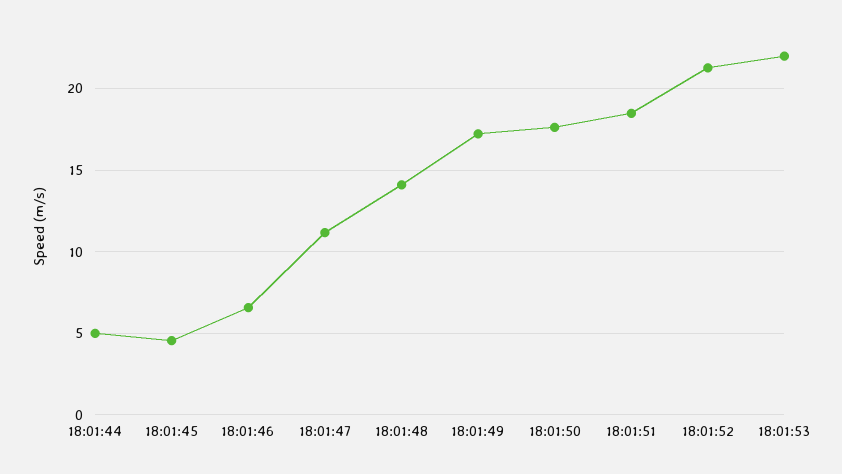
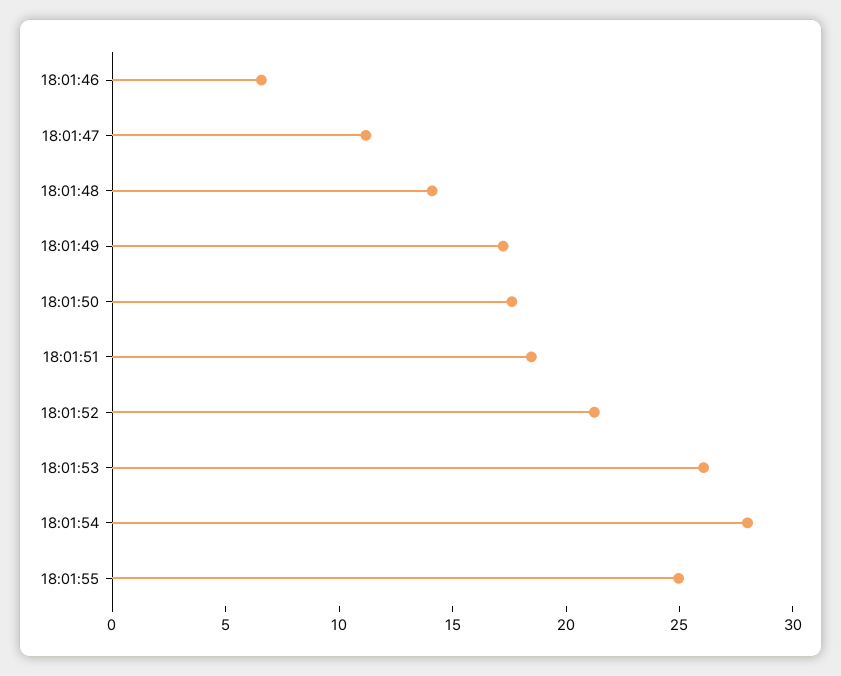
18:01:44: 5 -> none
18:01:45: 4.5 -> none
18:01:53: 22 -> 26
18:01:54: none -> 28
18:01:55: none -> 25

